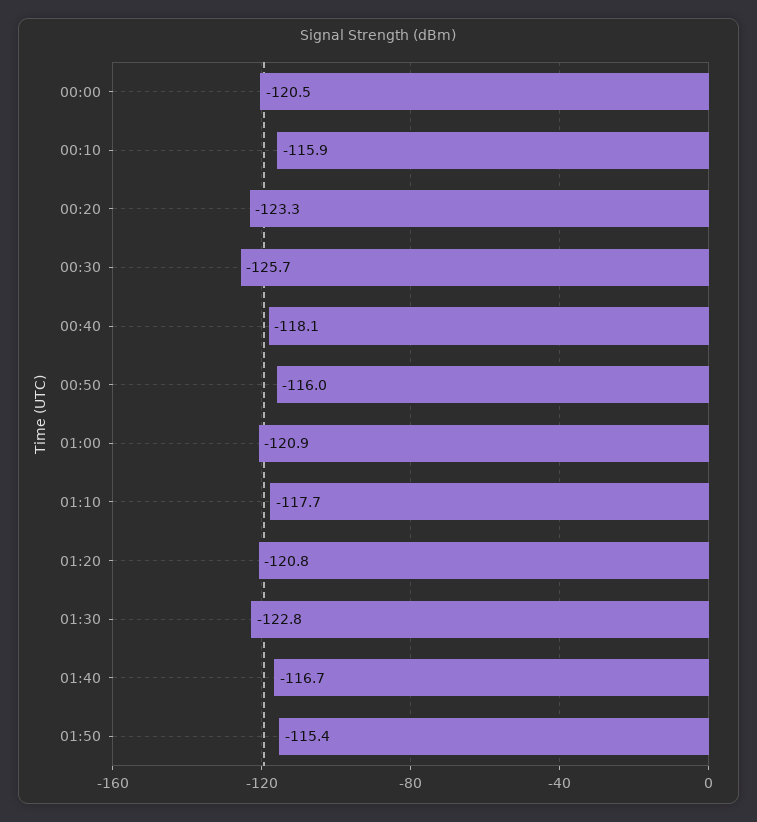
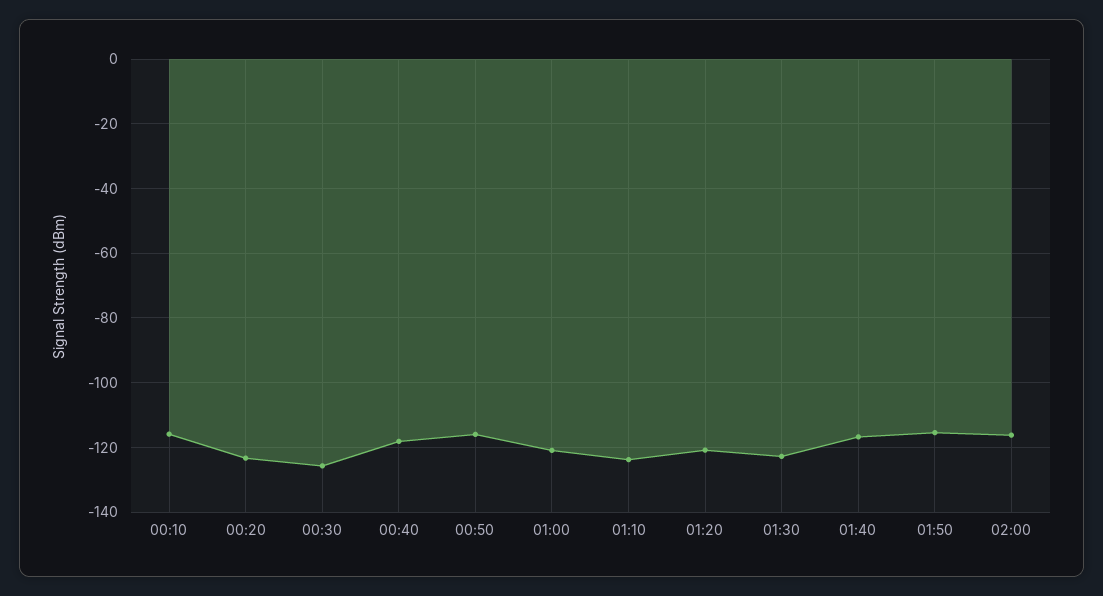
00:00: -120.5 -> none
01:10: -117.7 -> -124
02:00: none -> -116

